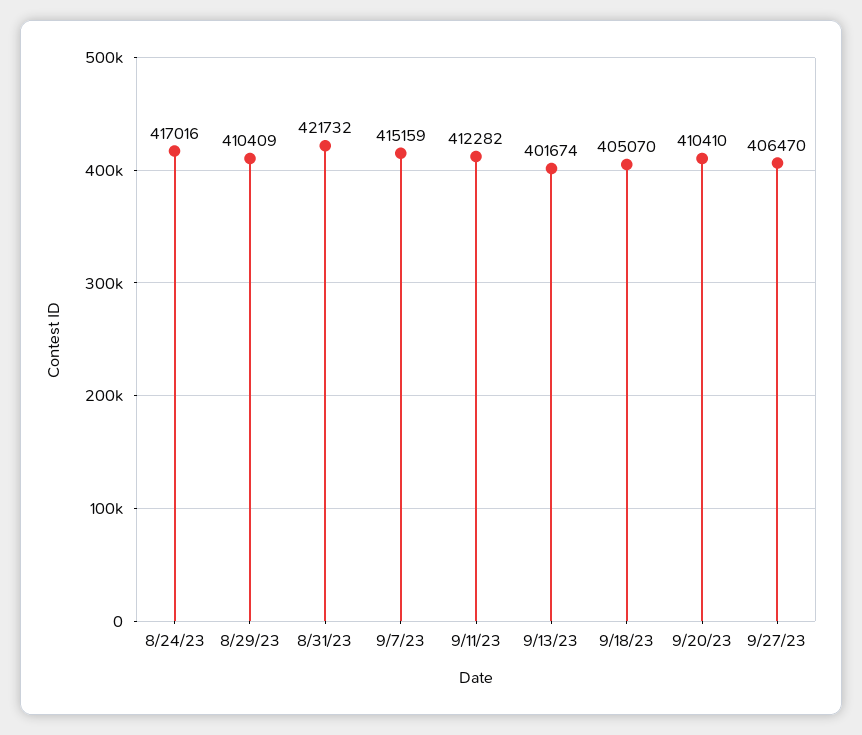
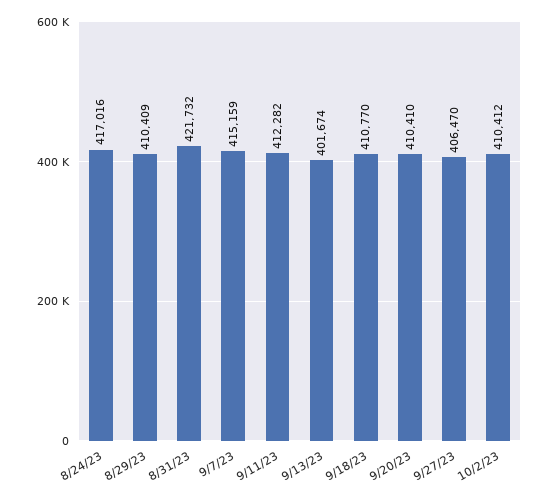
9/18/23: 405070 -> 410770
10/2/23: none -> 410412

